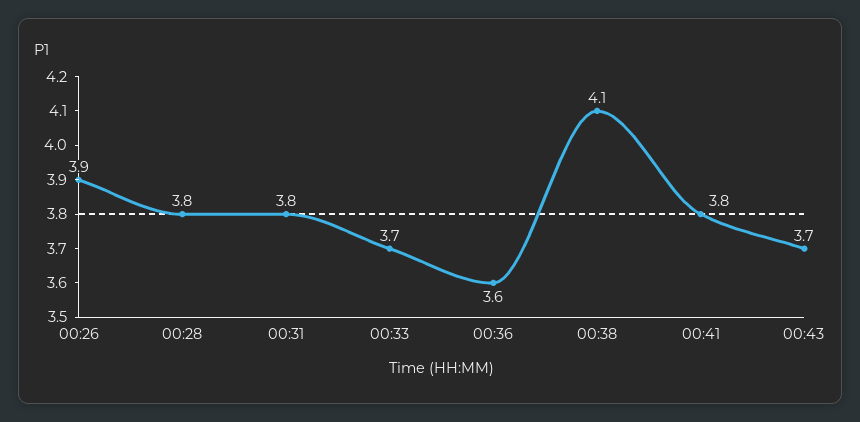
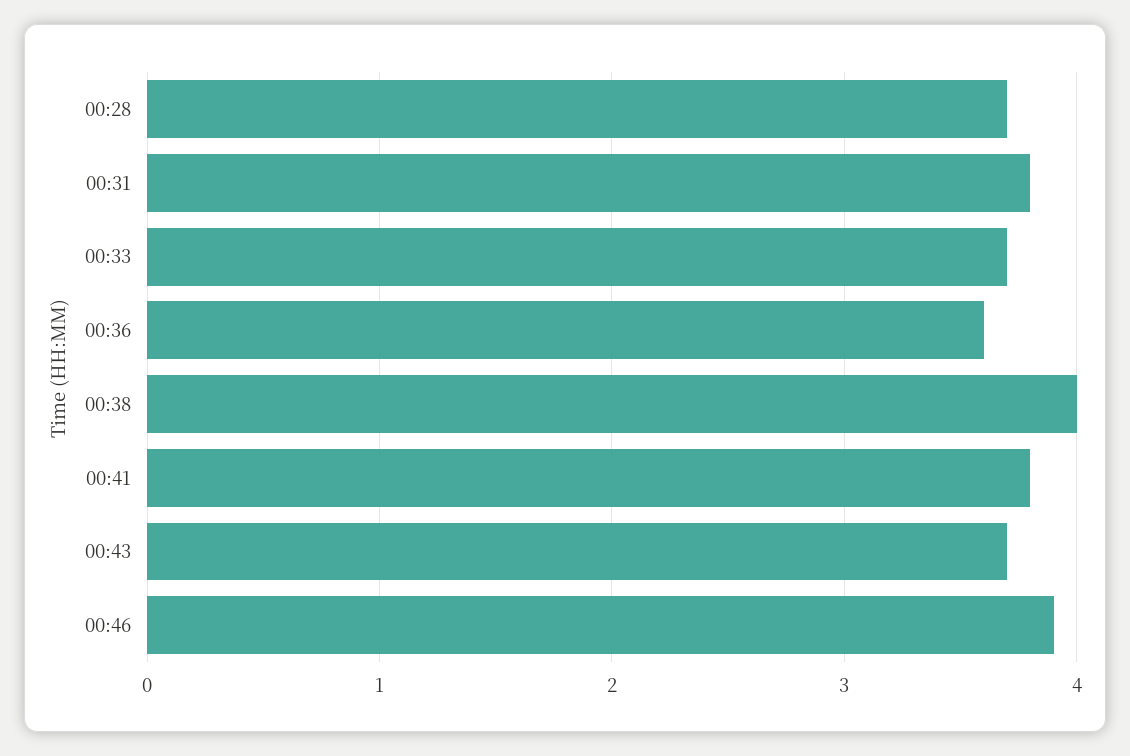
00:26: 3.9 -> none
00:28: 3.8 -> 3.7
00:38: 4.1 -> 4
00:46: none -> 3.9

